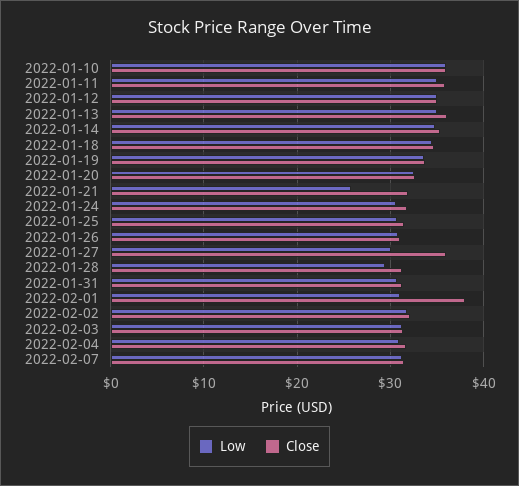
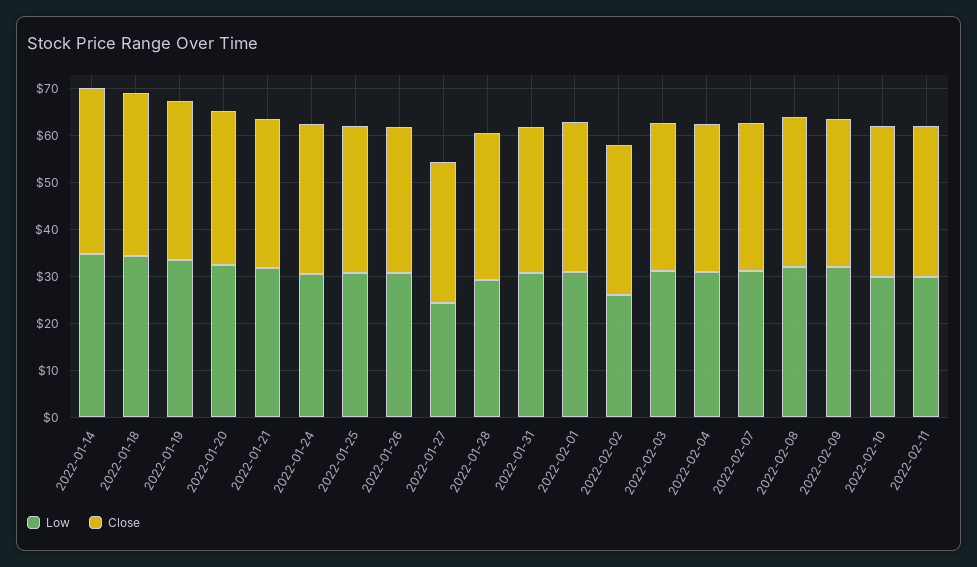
Low, 2022-01-10: 36 -> none
Close, 2022-01-10: 36 -> none
Low, 2022-01-11: 35 -> none
Close, 2022-01-11: 36 -> none
Low, 2022-01-12: 35 -> none
Close, 2022-01-12: 35 -> none
Low, 2022-01-13: 35 -> none
Close, 2022-01-13: 36 -> none
Low, 2022-01-21: 26 -> 32
Low, 2022-01-27: 30 -> 24
Close, 2022-01-27: 36 -> 30
Close, 2022-02-01: 38 -> 32
Low, 2022-02-02: 32 -> 26
Low, 2022-02-08: none -> 32
Close, 2022-02-08: none -> 32
Low, 2022-02-09: none -> 32
Close, 2022-02-09: none -> 32
Low, 2022-02-10: none -> 30
Close, 2022-02-10: none -> 32
Low, 2022-02-11: none -> 30
Close, 2022-02-11: none -> 32

